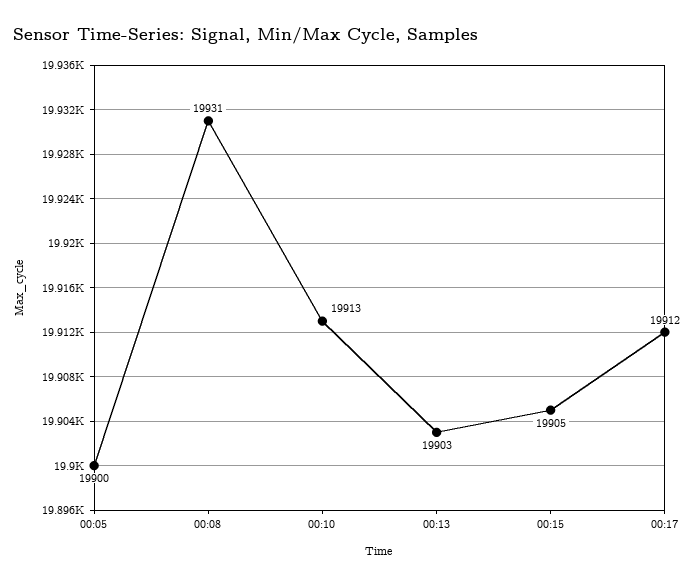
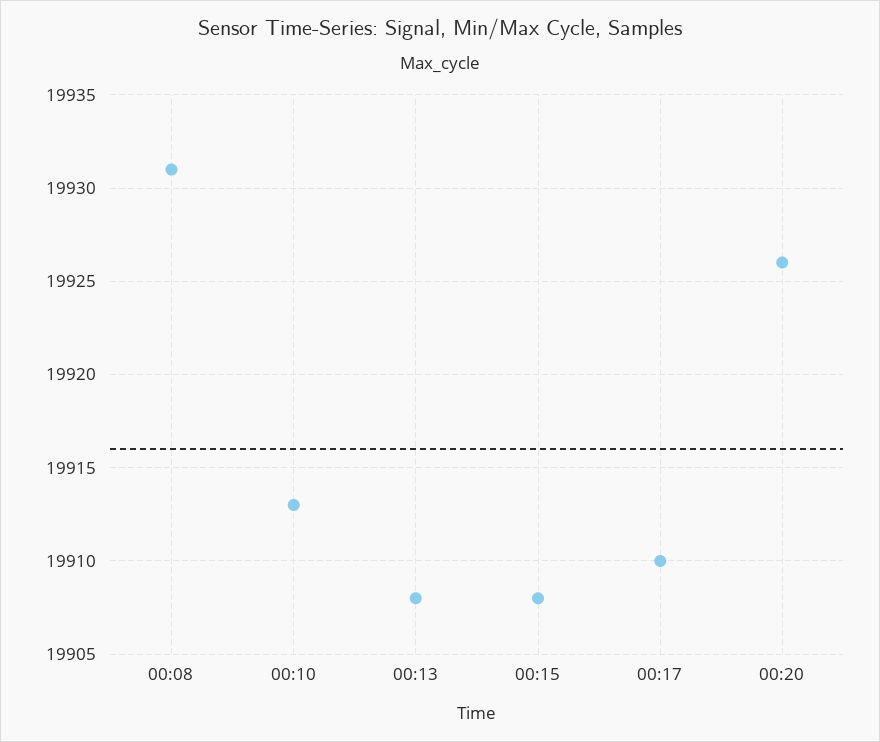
00:05: 19900 -> none
00:13: 19903 -> 19908
00:15: 19905 -> 19908
00:17: 19912 -> 19910
00:20: none -> 19926

